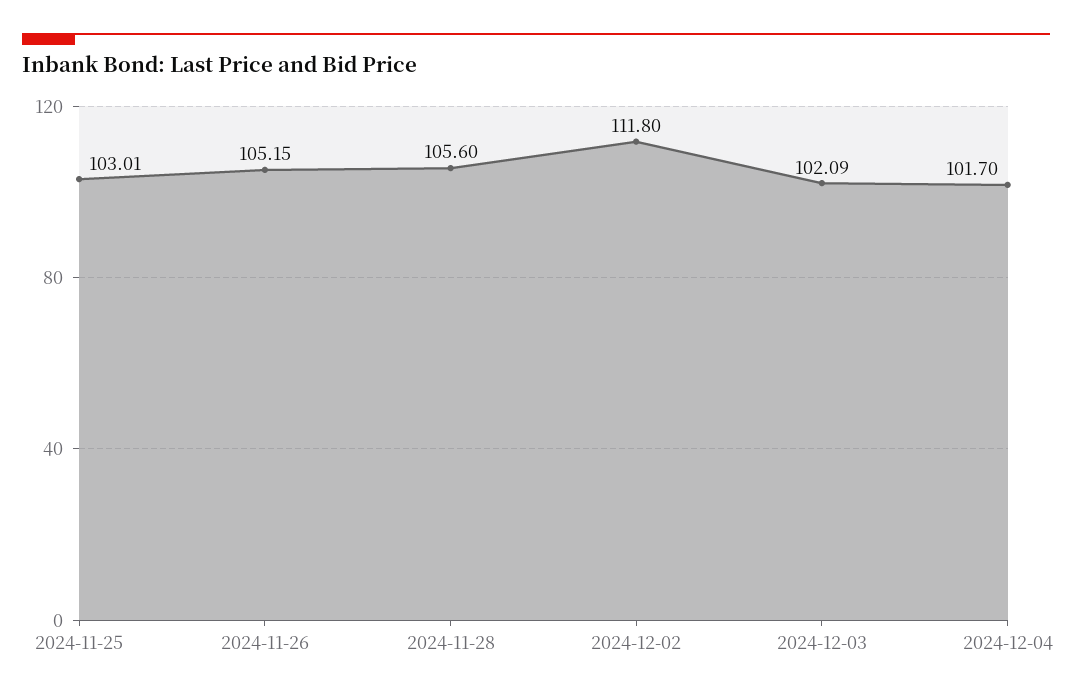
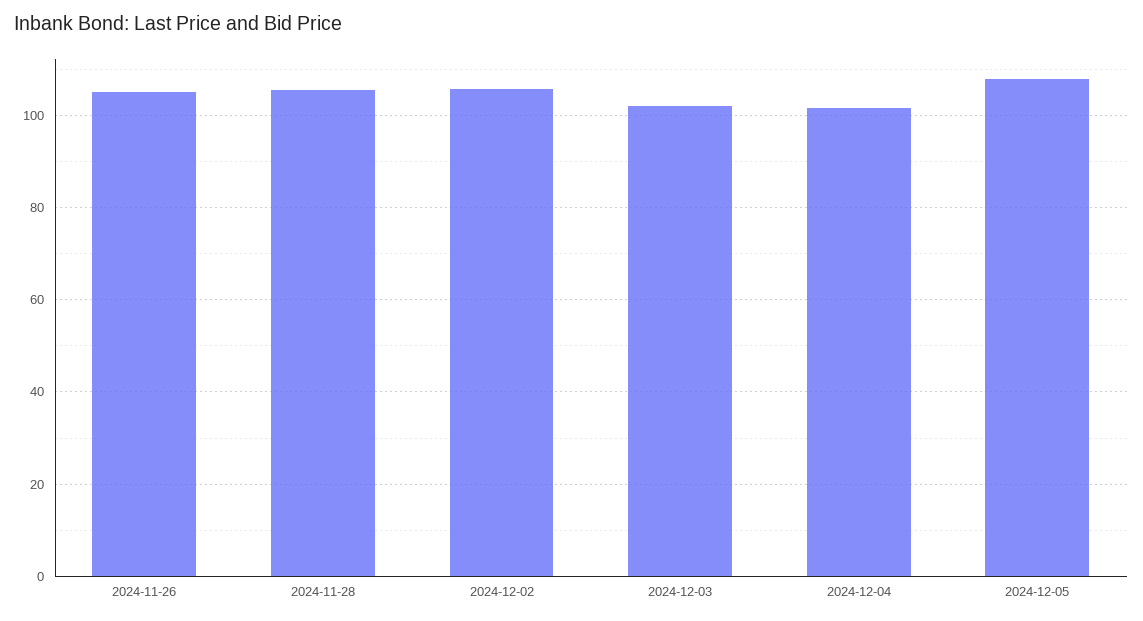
2024-11-25: 103.01 -> none
2024-12-02: 111.8 -> 106
2024-12-05: none -> 108

